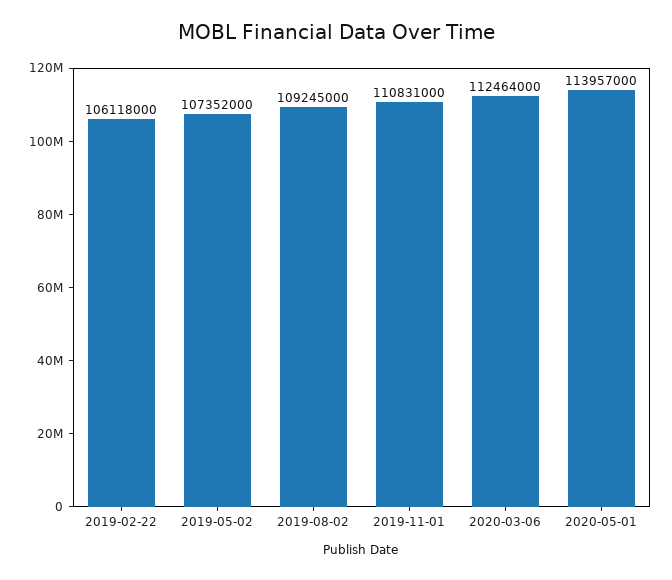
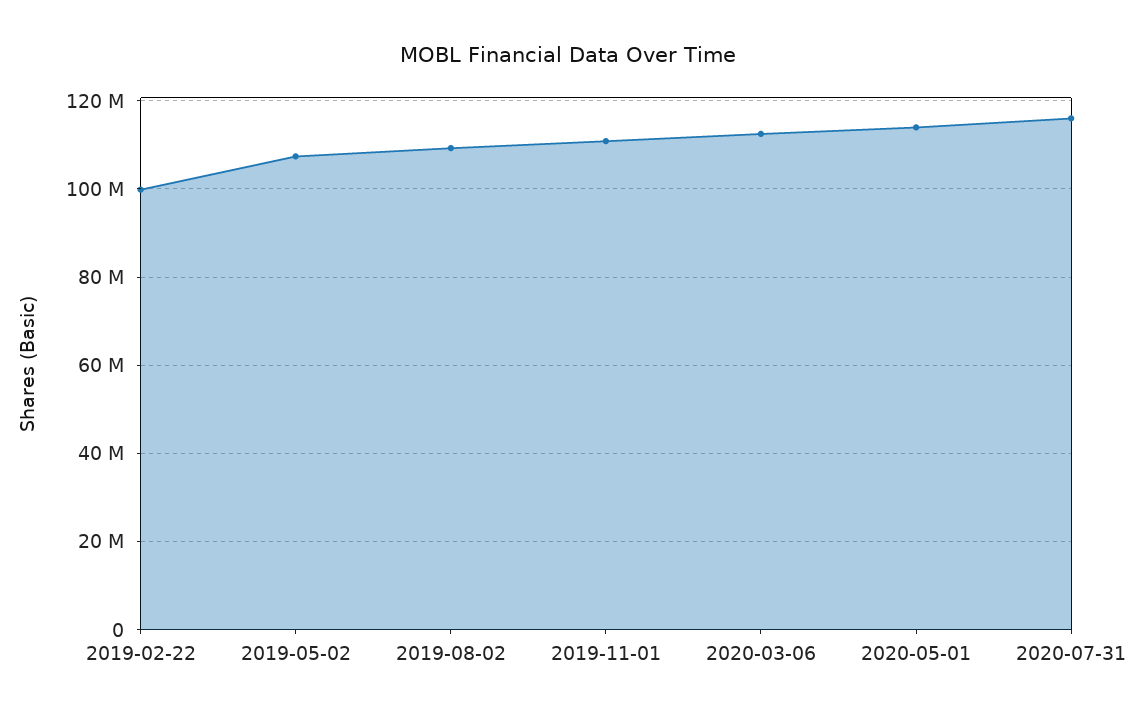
2019-02-22: 106118000 -> 100000000
2020-07-31: none -> 116000000

